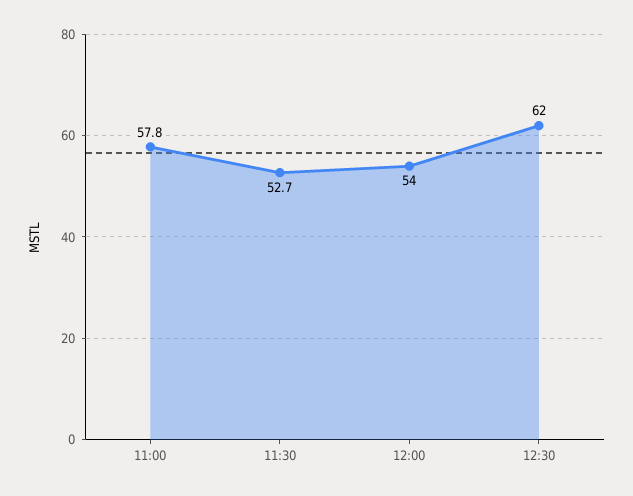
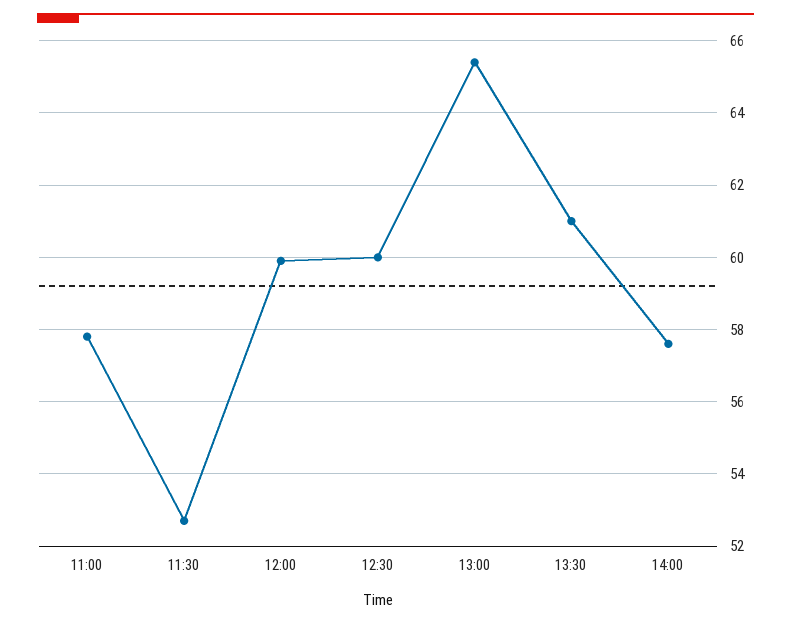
12:00: 54 -> 60
12:30: 62 -> 60
13:00: none -> 65.5
13:30: none -> 61
14:00: none -> 57.5

